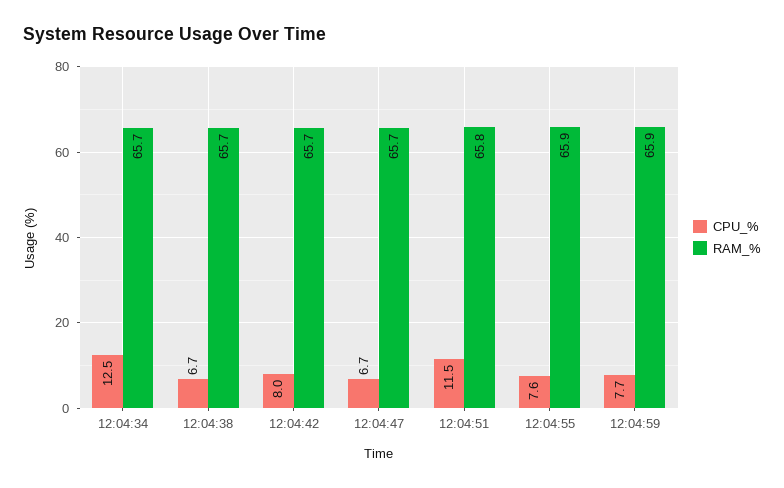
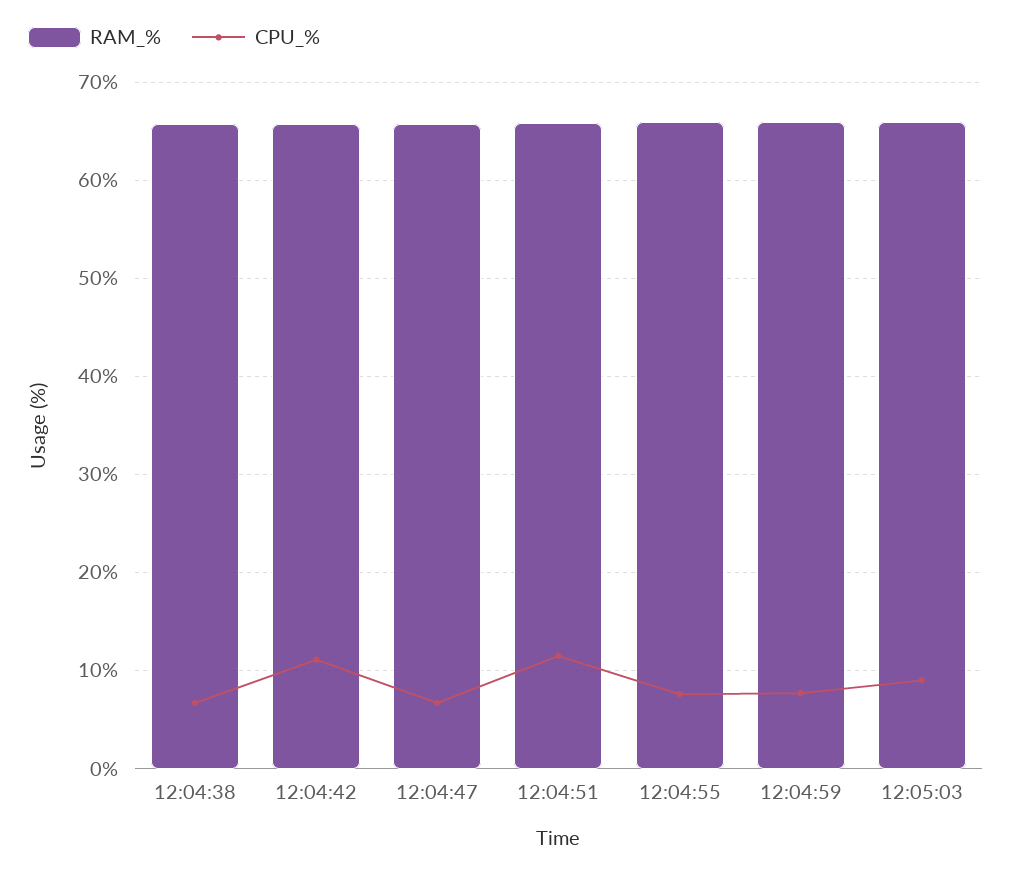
CPU_%, 12:04:34: 12.5 -> none
RAM_%, 12:04:34: 65.7 -> none
CPU_%, 12:04:42: 8 -> 11
RAM_%, 12:05:03: none -> 66
CPU_%, 12:05:03: none -> 9

